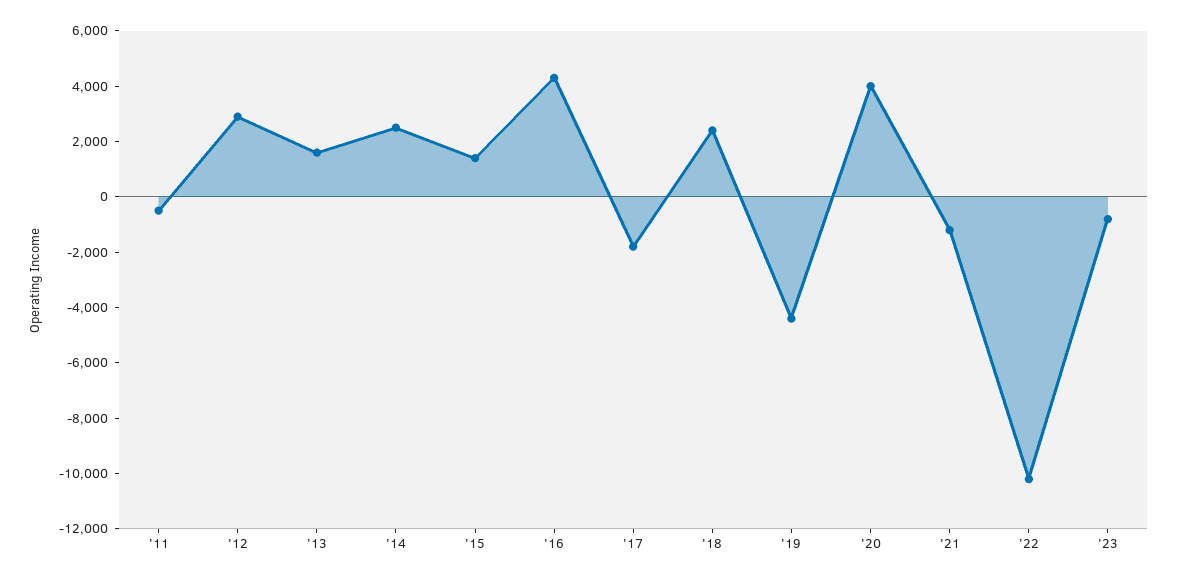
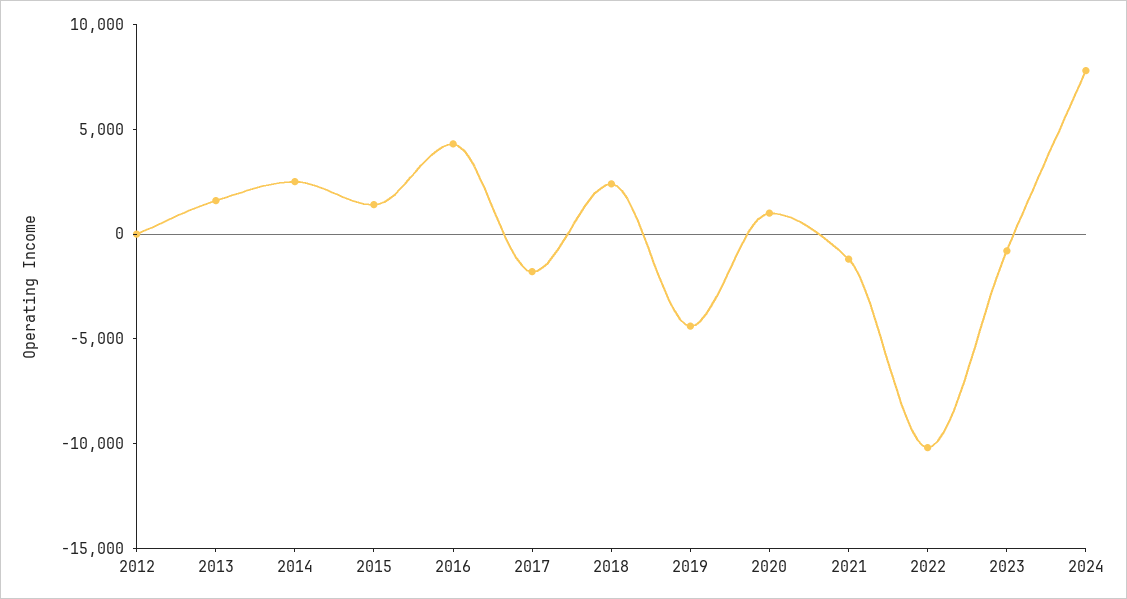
'11: -500 -> none
'12: 3000 -> 0
'20: 4000 -> 1000
2024: none -> 8000

